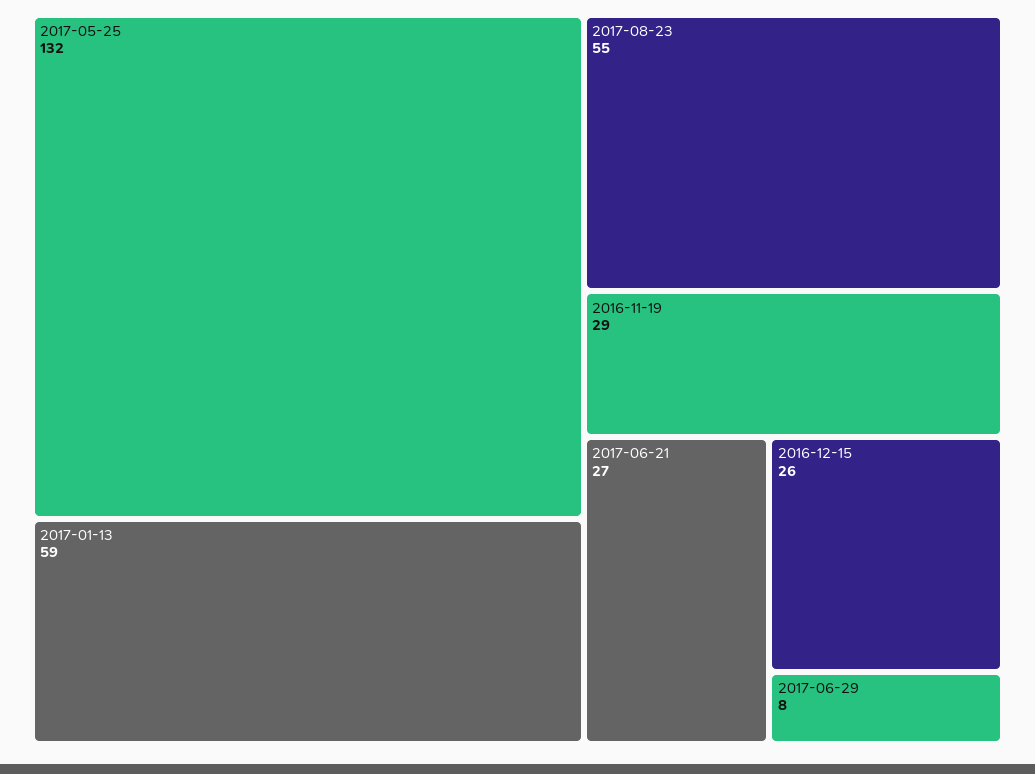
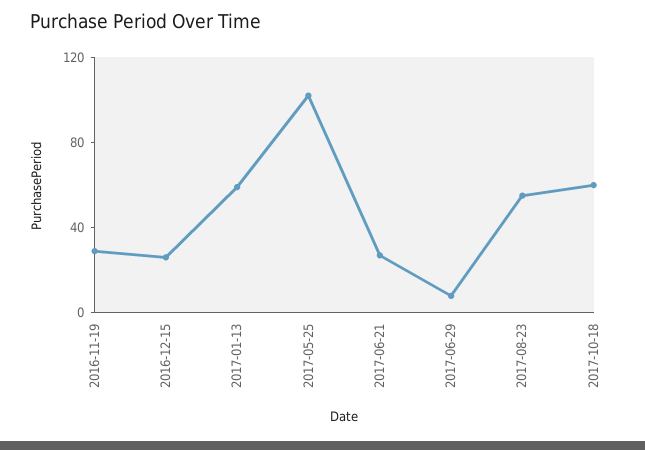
2017-05-25: 132 -> 100
2017-10-18: none -> 60

